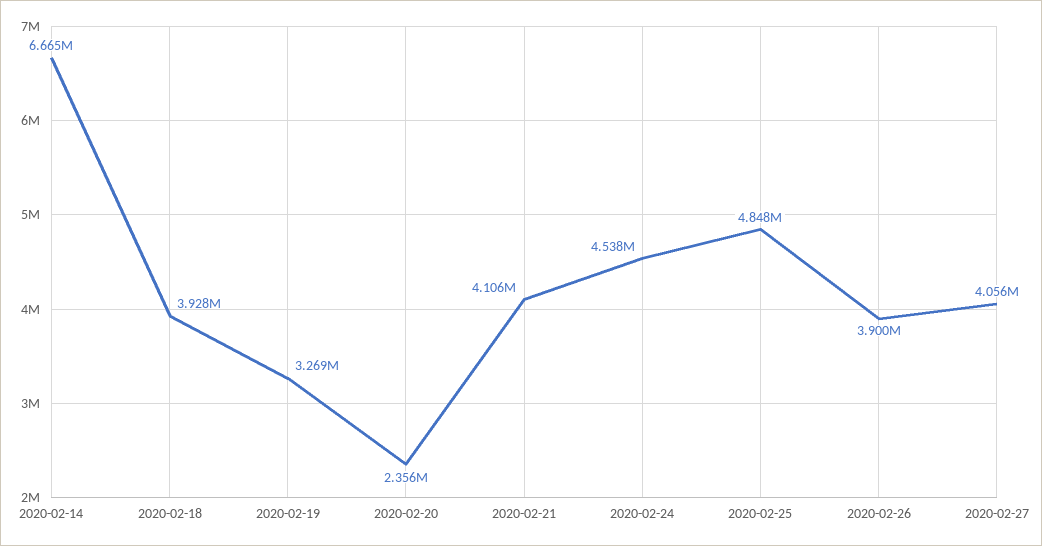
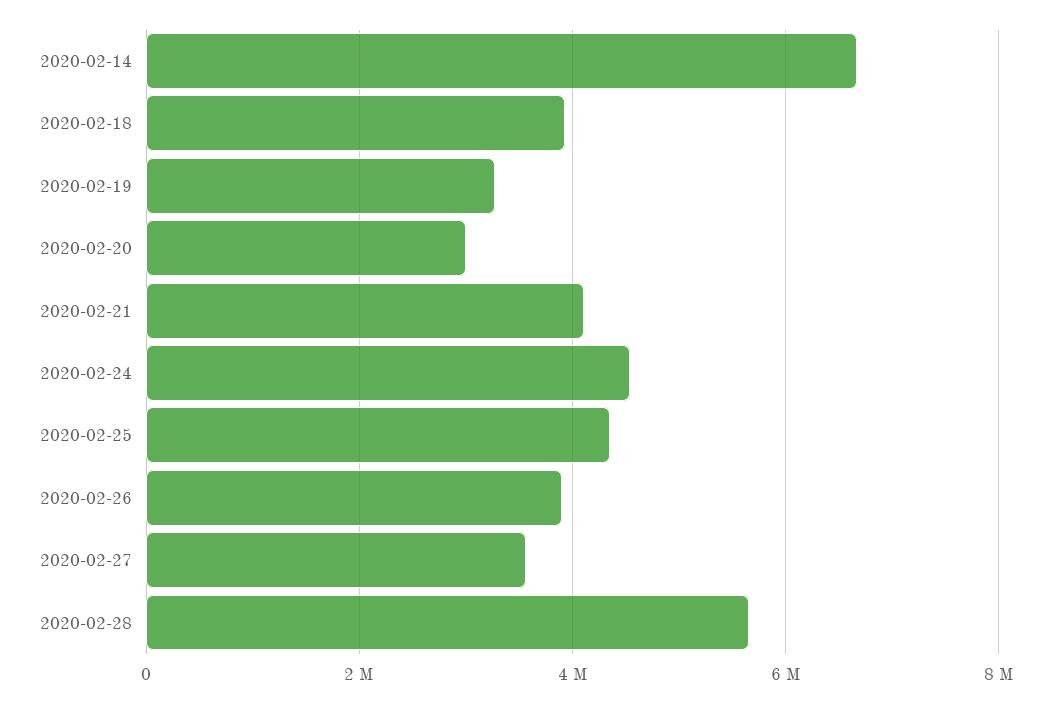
2020-02-20: 2356000 -> 3000000
2020-02-25: 4848000 -> 4400000
2020-02-27: 4056000 -> 3600000
2020-02-28: none -> 5600000

